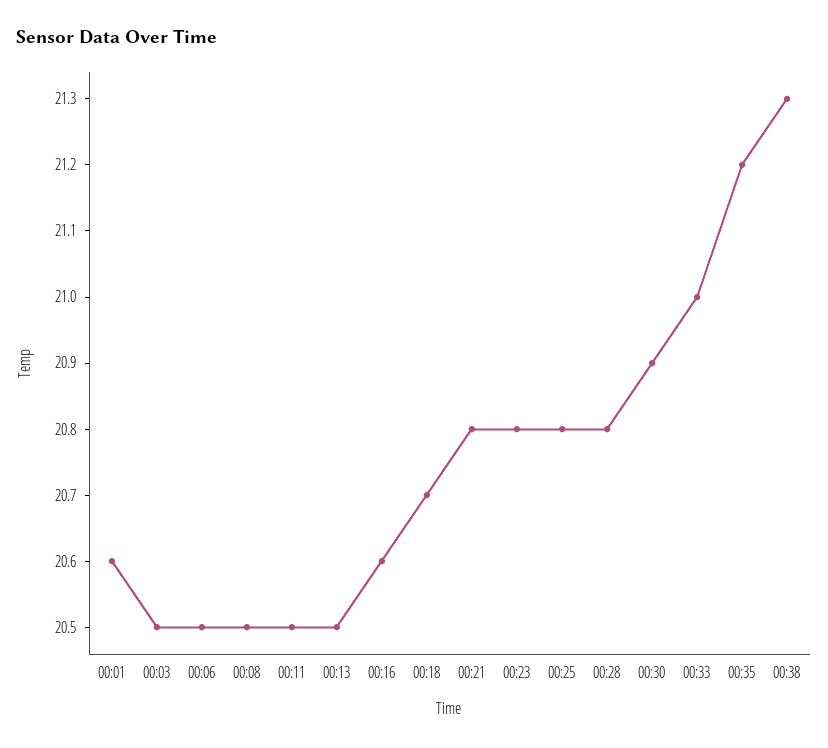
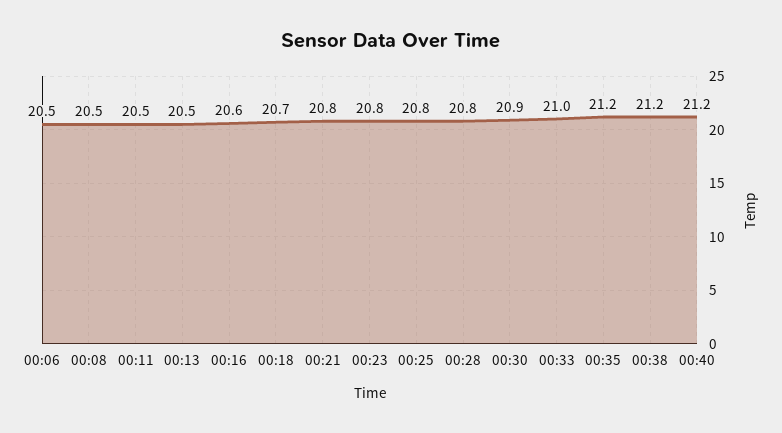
00:01: 20.6 -> none
00:03: 20.5 -> none
00:38: 21.3 -> 21.2
00:40: none -> 21.2

